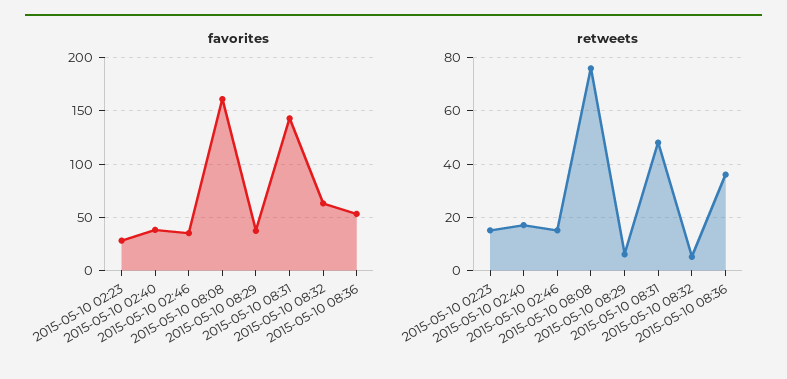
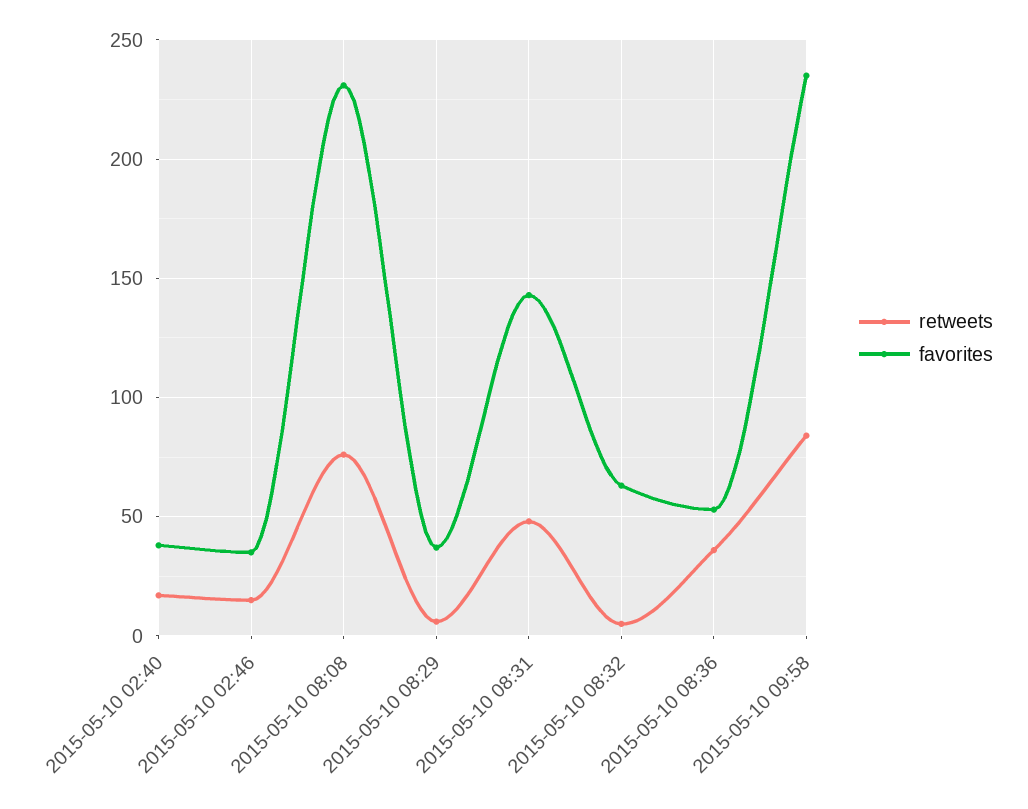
favorites, 2015-05-10 02:23: 30 -> none
favorites, 2015-05-10 08:08: 160 -> 230
retweets, 2015-05-10 02:23: 15 -> none
retweets, 2015-05-10 09:58: none -> 85
favorites, 2015-05-10 09:58: none -> 235

